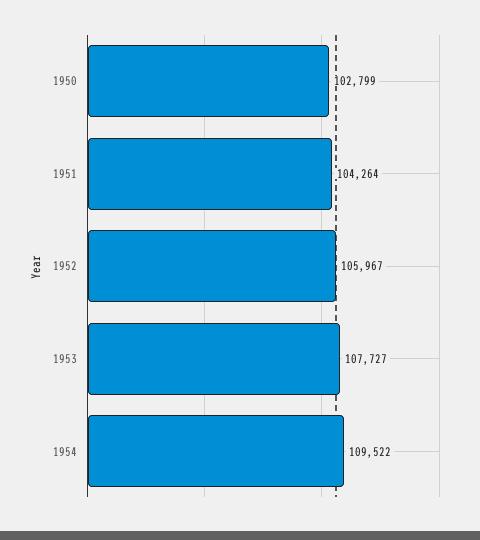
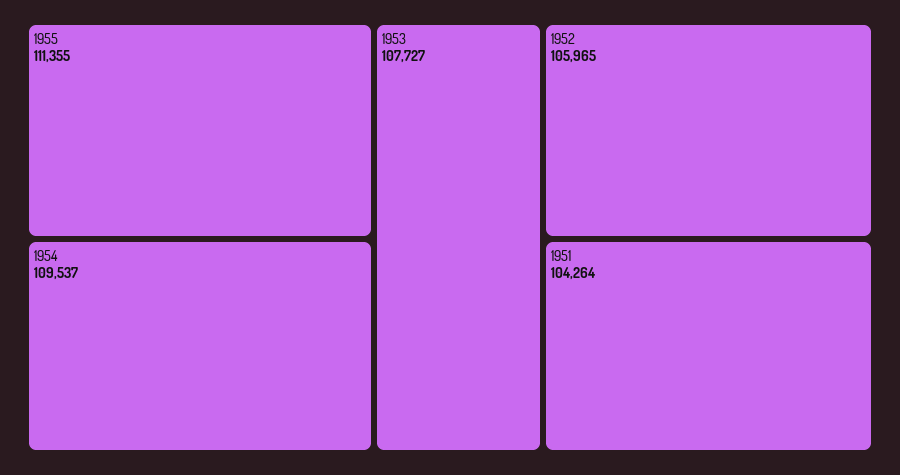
1950: 102799 -> none
1952: 105967 -> 105965
1954: 109522 -> 109537
1955: none -> 111355

